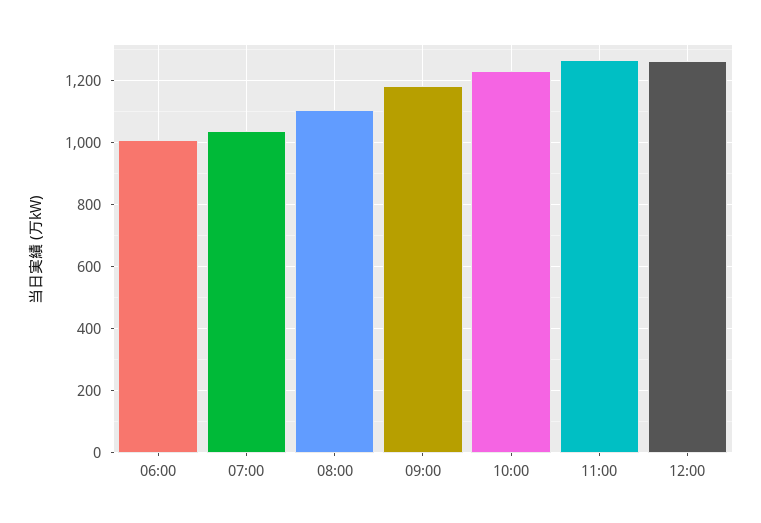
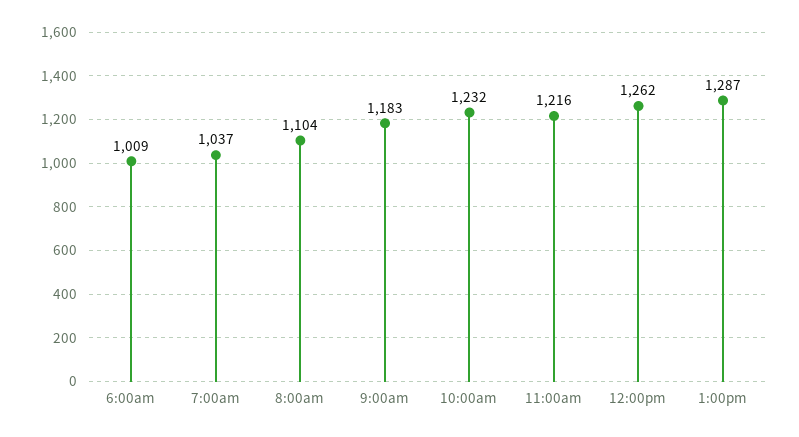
11:00: 1260 -> 1216
1:00pm: none -> 1287

